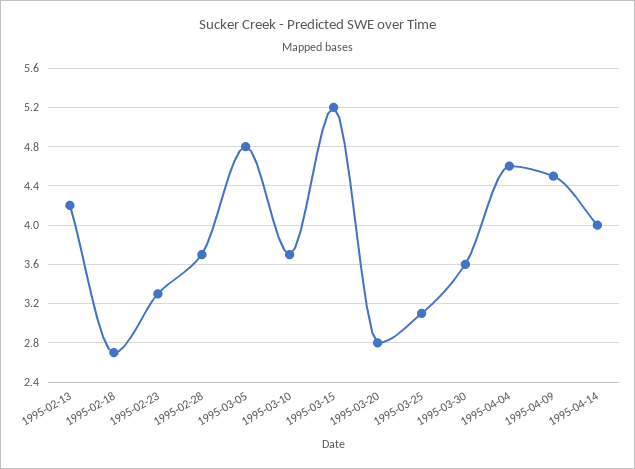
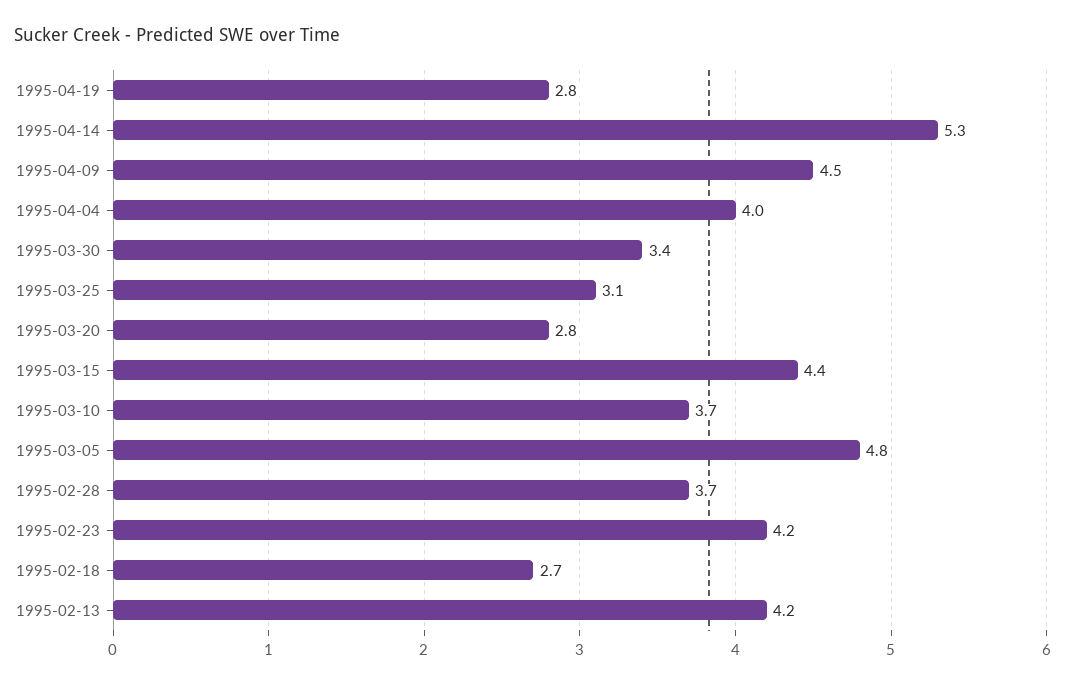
1995-02-23: 3.3 -> 4.2
1995-03-15: 5.2 -> 4.4
1995-03-30: 3.6 -> 3.4
1995-04-04: 4.6 -> 4
1995-04-14: 4 -> 5.3
1995-04-19: none -> 2.8

